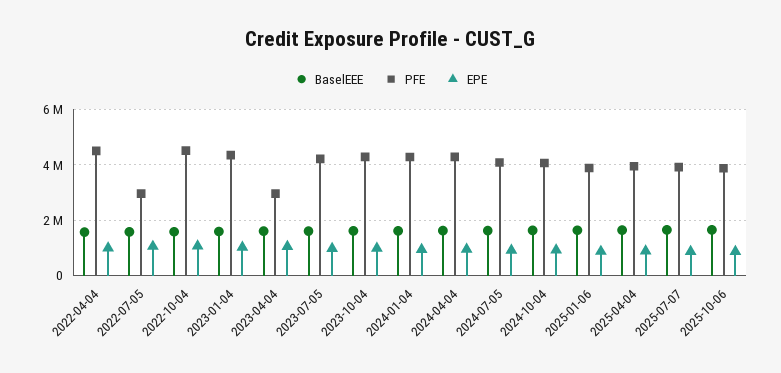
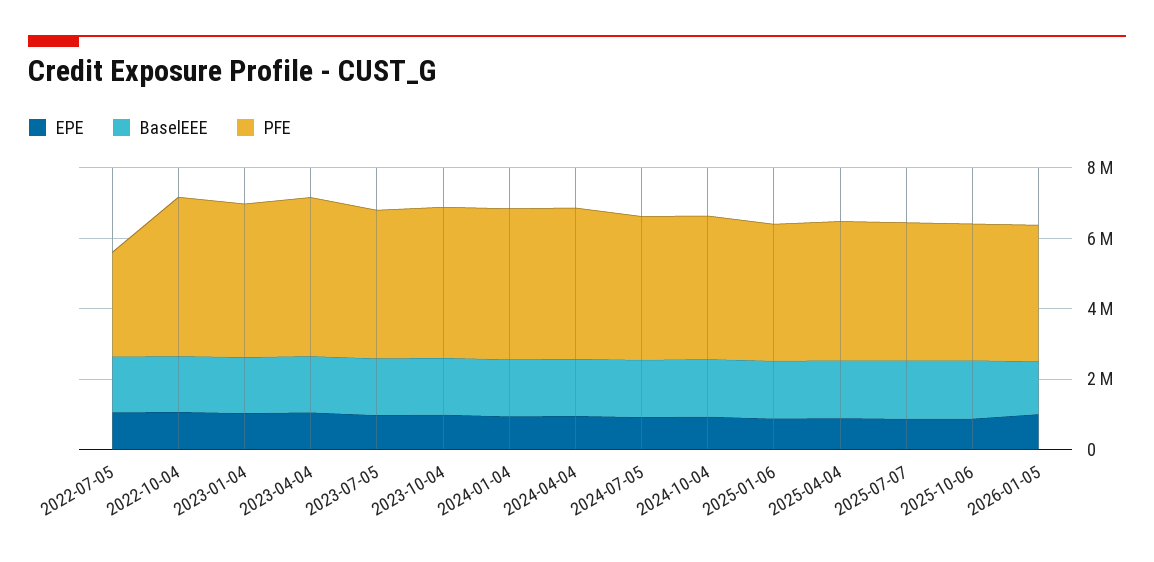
BaselEEE, 2022-04-04: 1500000 -> none
PFE, 2022-04-04: 4500000 -> none
EPE, 2022-04-04: 1000000 -> none
PFE, 2023-04-04: 3000000 -> 4500000
EPE, 2026-01-05: none -> 1000000
BaselEEE, 2026-01-05: none -> 1500000
PFE, 2026-01-05: none -> 4000000

